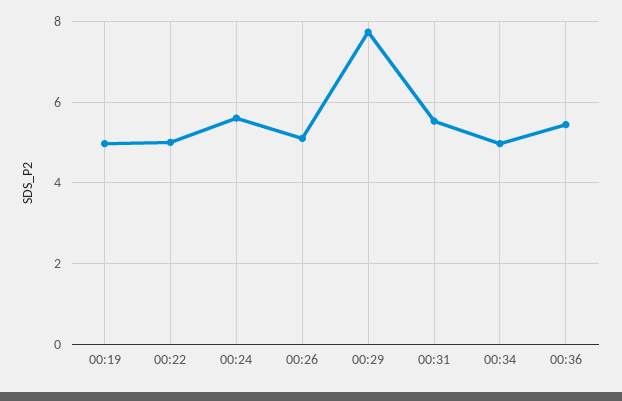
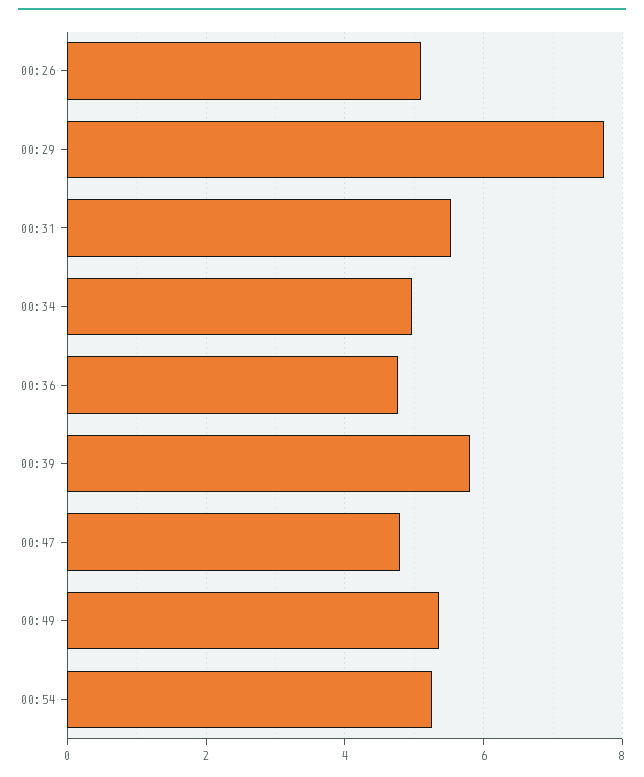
00:19: 5 -> none
00:22: 5 -> none
00:24: 5.6 -> none
00:36: 5.4 -> 4.8
00:39: none -> 5.8
00:47: none -> 4.8
00:49: none -> 5.4
00:54: none -> 5.2

